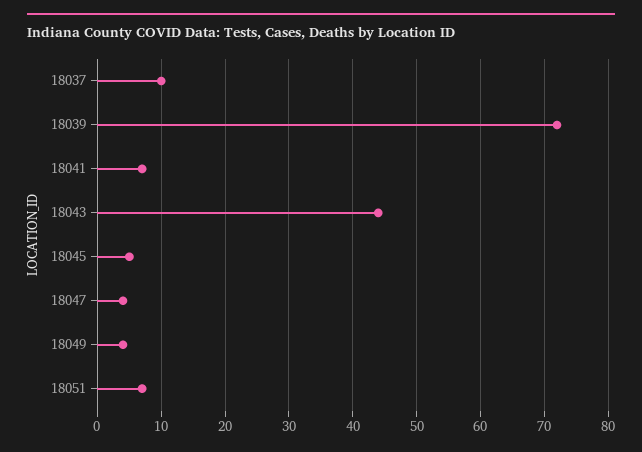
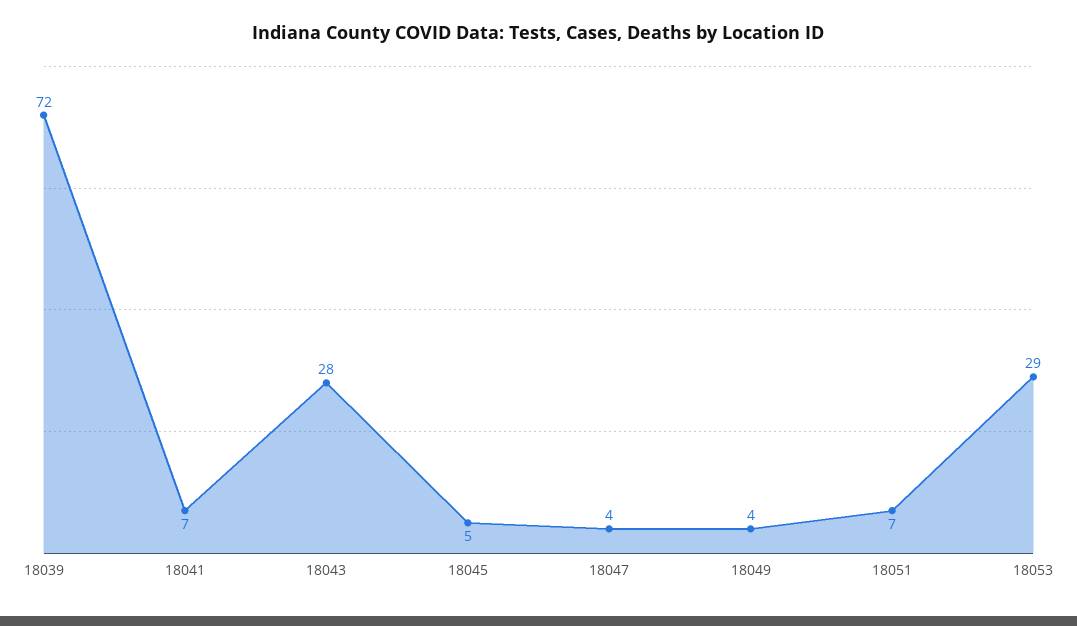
18037: 10 -> none
18043: 44 -> 28
18053: none -> 29

